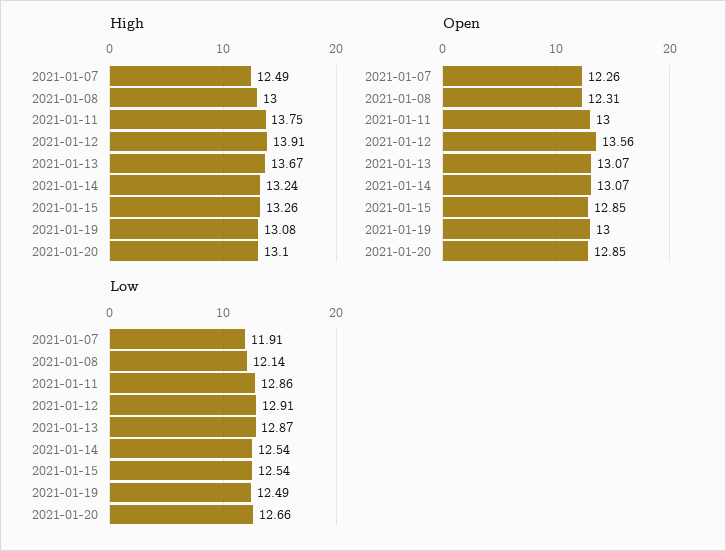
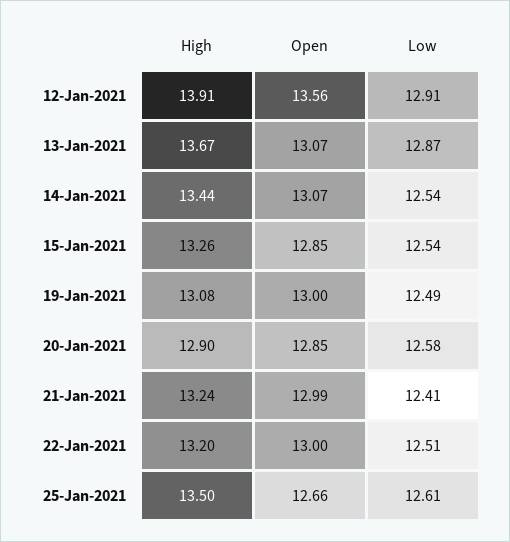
High, 2021-01-07: 12.49 -> none
High, 2021-01-08: 13 -> none
High, 2021-01-11: 13.75 -> none
High, 2021-01-14: 13.24 -> 13.44
High, 2021-01-20: 13.1 -> 12.9
Open, 2021-01-07: 12.26 -> none
Open, 2021-01-08: 12.31 -> none
Open, 2021-01-11: 13 -> none
Low, 2021-01-07: 11.91 -> none
Low, 2021-01-08: 12.14 -> none
Low, 2021-01-11: 12.86 -> none
Low, 2021-01-20: 12.66 -> 12.58
High, 21-Jan-2021: none -> 13.24
Open, 21-Jan-2021: none -> 12.99
Low, 21-Jan-2021: none -> 12.41
High, 22-Jan-2021: none -> 13.2
Open, 22-Jan-2021: none -> 13
Low, 22-Jan-2021: none -> 12.51
High, 25-Jan-2021: none -> 13.5
Open, 25-Jan-2021: none -> 12.66
Low, 25-Jan-2021: none -> 12.61

